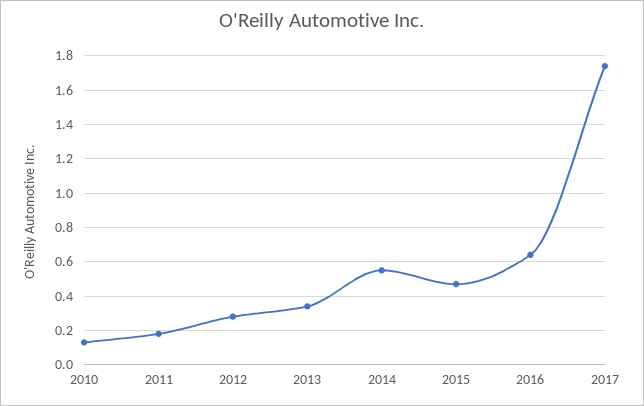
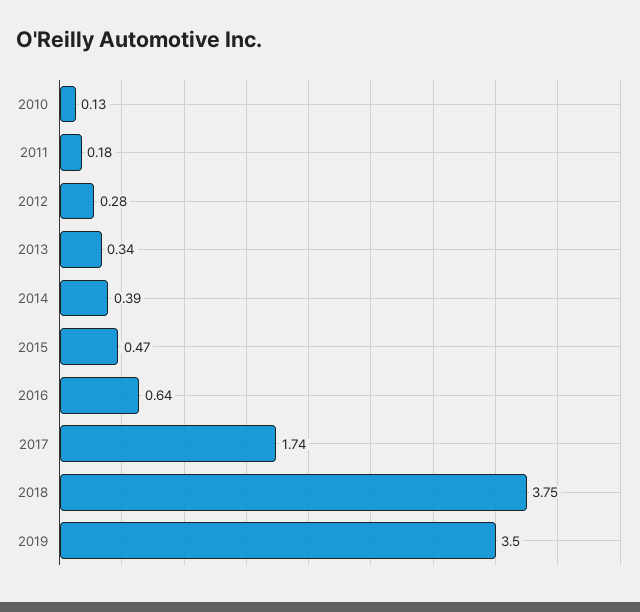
2014: 0.55 -> 0.39
2018: none -> 3.75
2019: none -> 3.5

